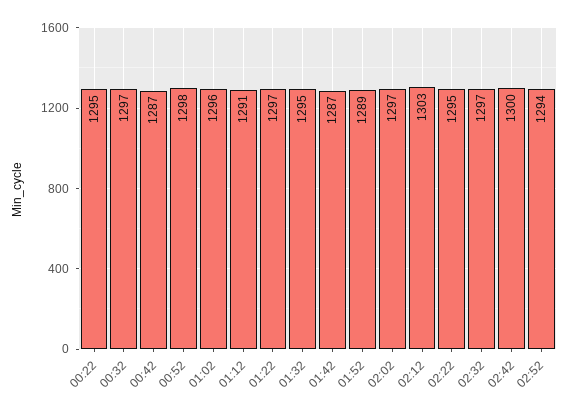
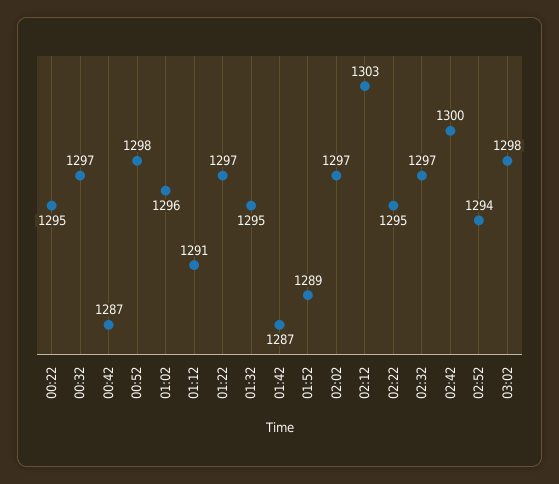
03:02: none -> 1298

